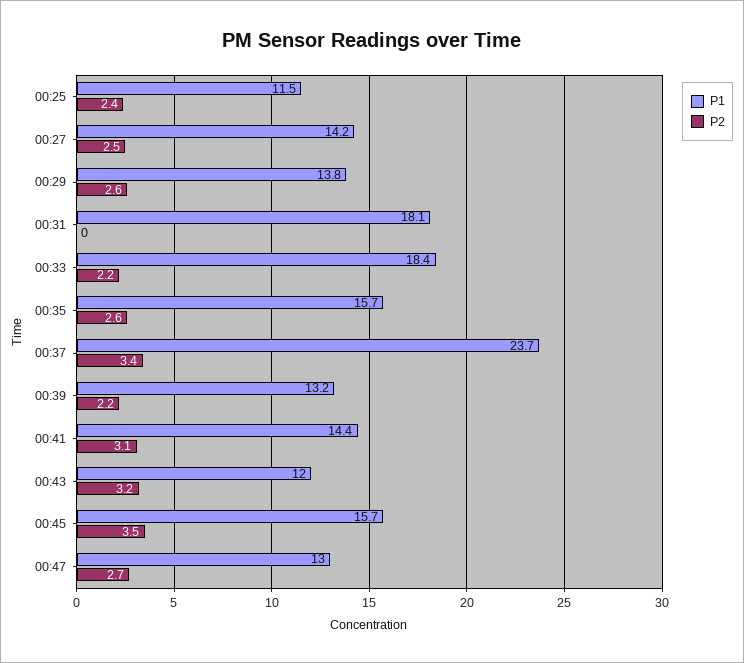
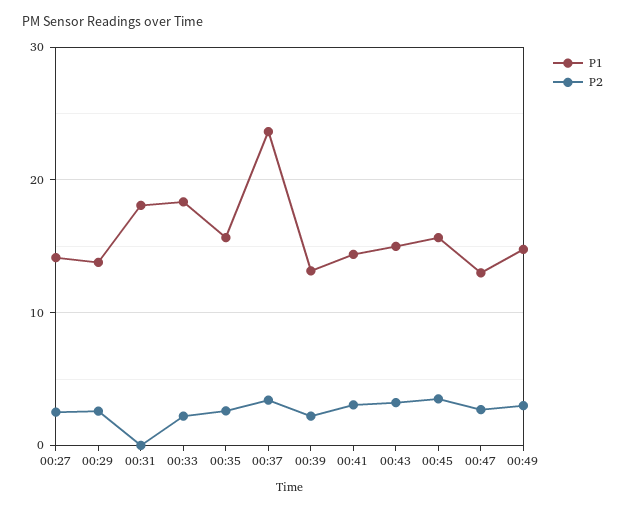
P1, 00:25: 11.5 -> none
P2, 00:25: 2.4 -> none
P1, 00:43: 12 -> 15
P1, 00:49: none -> 15
P2, 00:49: none -> 3

